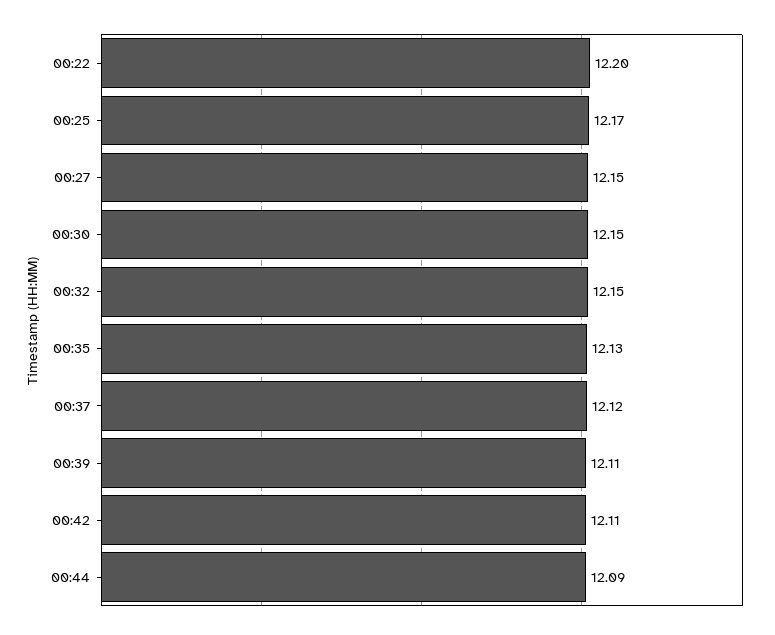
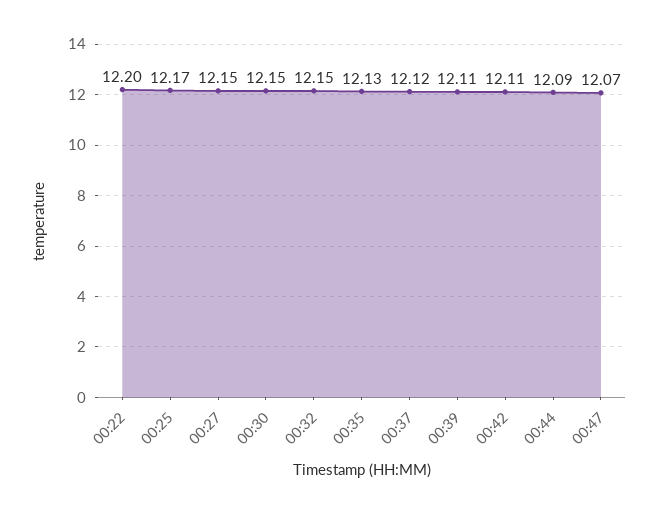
00:47: none -> 12.07

